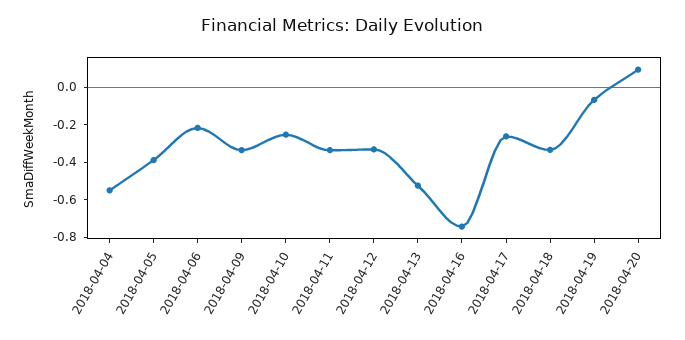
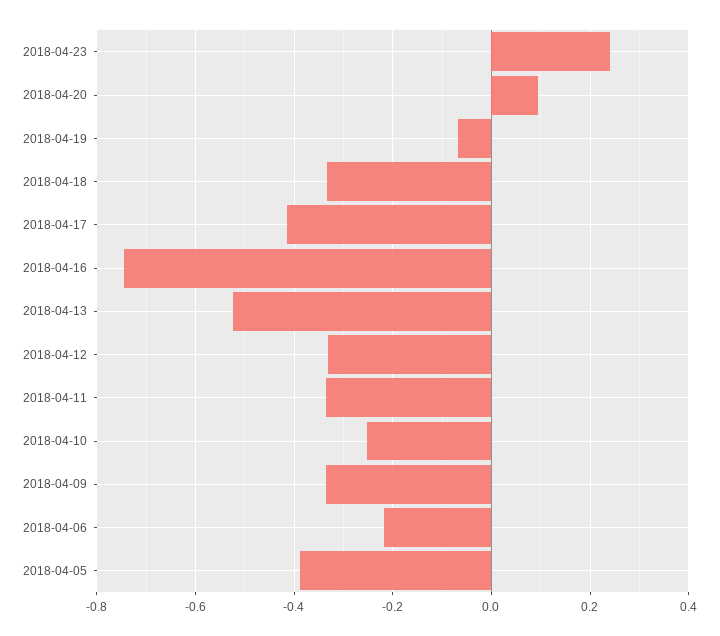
2018-04-04: -0.55 -> none
2018-04-17: -0.25 -> -0.42
2018-04-23: none -> 0.24

